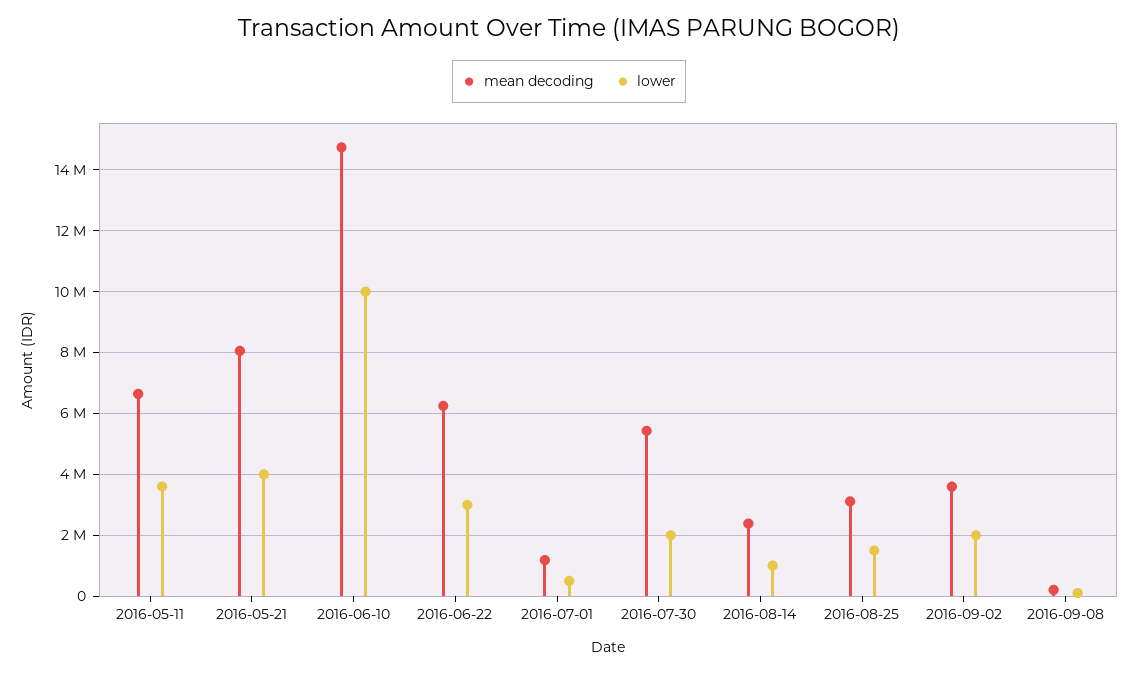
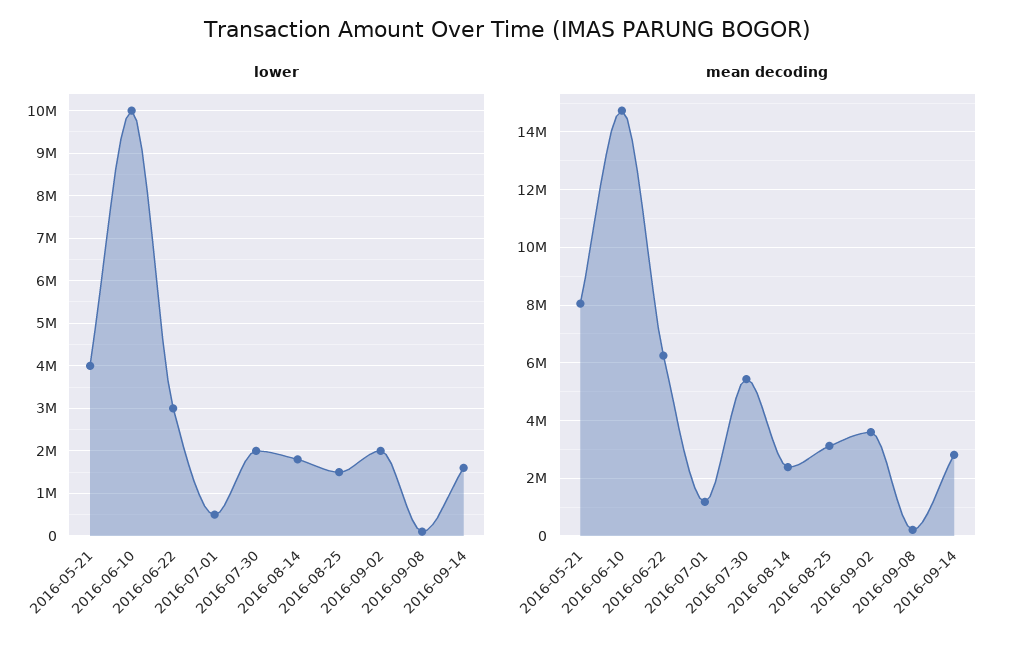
mean decoding, 2016-05-11: 6600000 -> none
lower, 2016-05-11: 3600000 -> none
lower, 2016-08-14: 1000000 -> 1800000
lower, 2016-09-14: none -> 1600000
mean decoding, 2016-09-14: none -> 2750000

